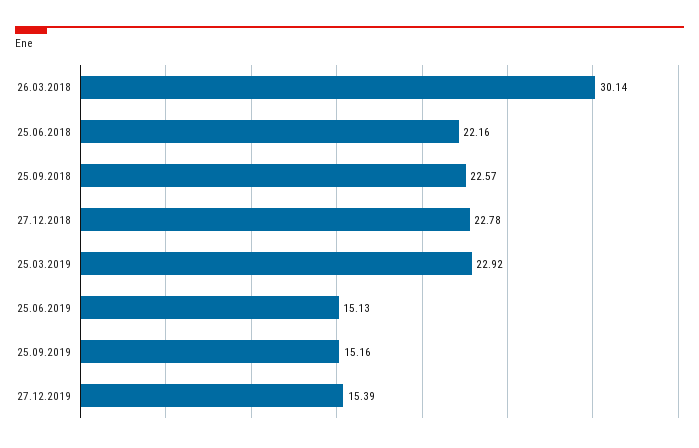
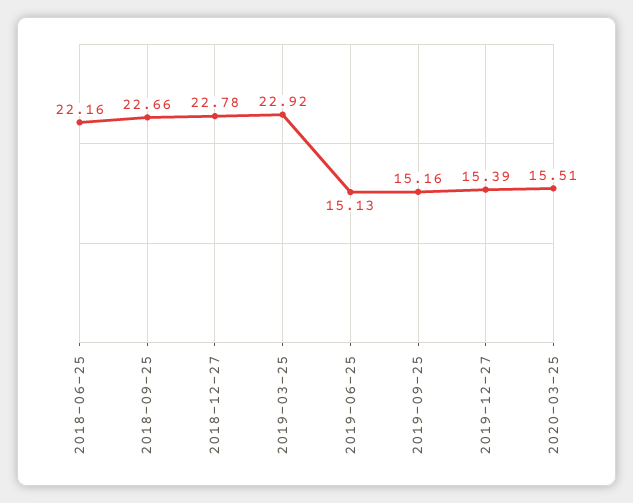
26.03.2018: 30.14 -> none
25.09.2018: 22.57 -> 22.66
2020-03-25: none -> 15.51

